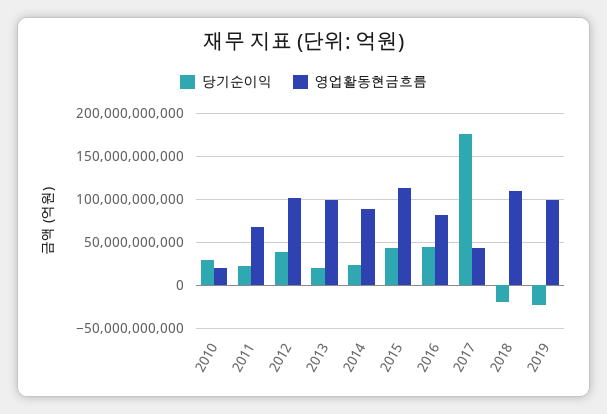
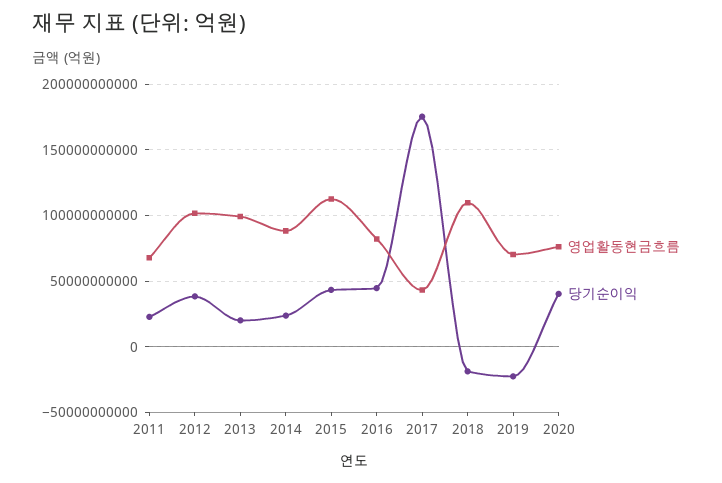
당기순이익, 2010: 30000000000 -> none
영업활동현금흐름, 2010: 20000000000 -> none
영업활동현금흐름, 2019: 100000000000 -> 70000000000
영업활동현금흐름, 2020: none -> 75000000000
당기순이익, 2020: none -> 40000000000

